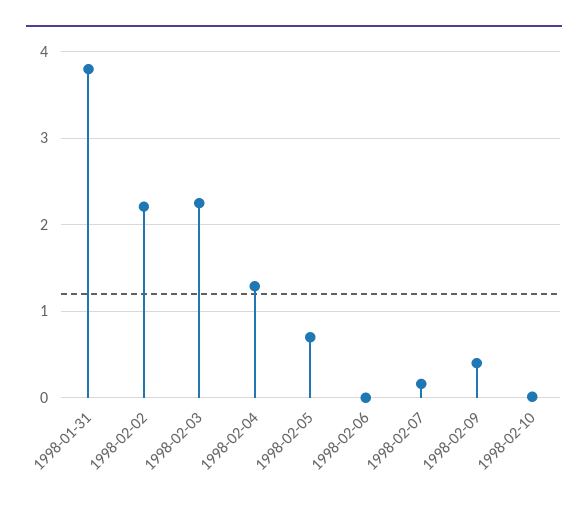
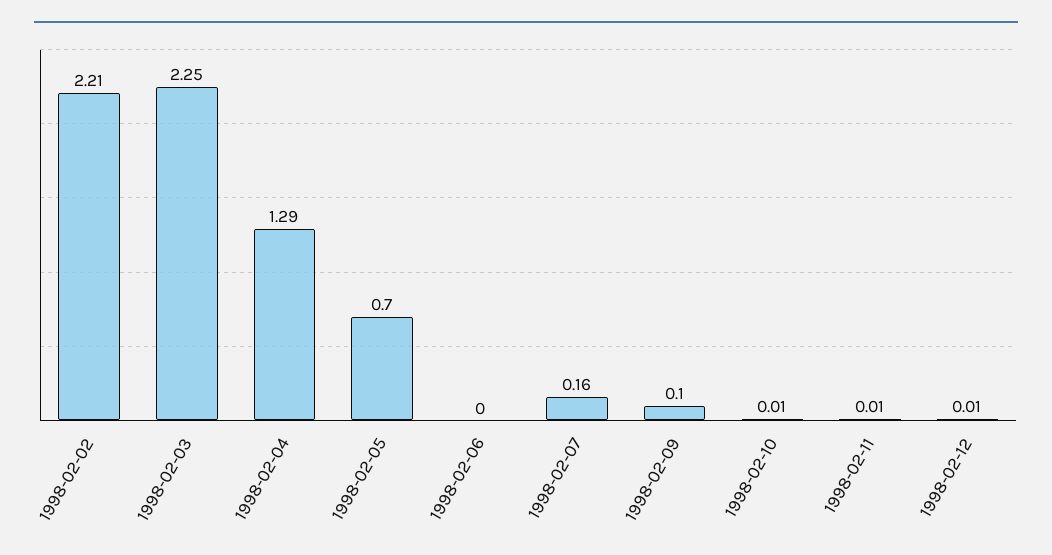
1998-01-31: 3.8 -> none
1998-02-09: 0.4 -> 0.1
1998-02-11: none -> 0.01
1998-02-12: none -> 0.01

